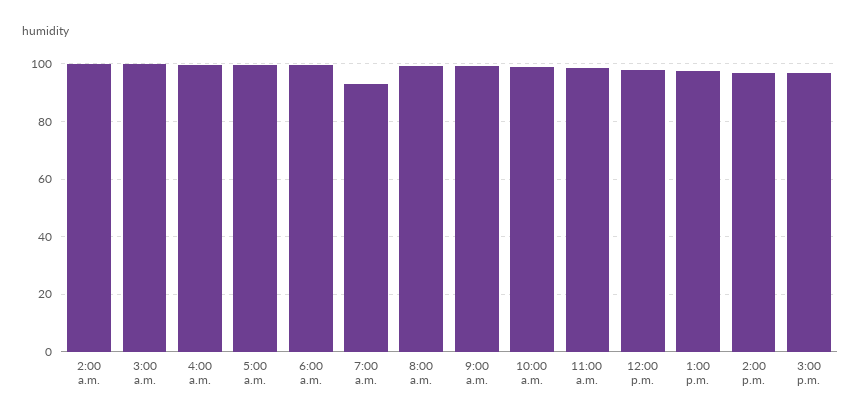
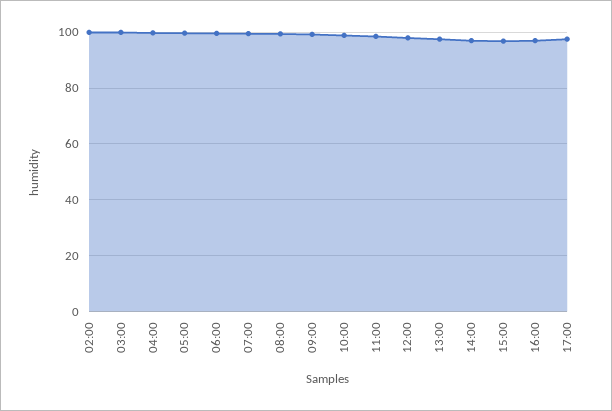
7:00 a.m.: 92.5 -> 100
16:00: none -> 97.5
17:00: none -> 97.5

